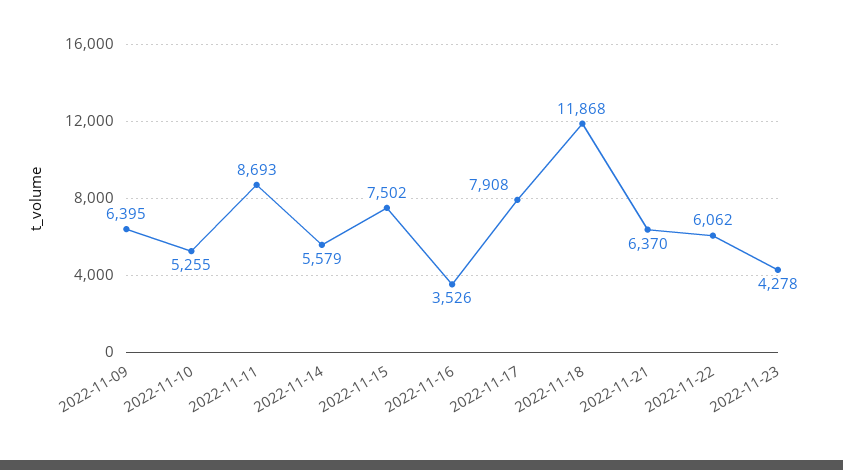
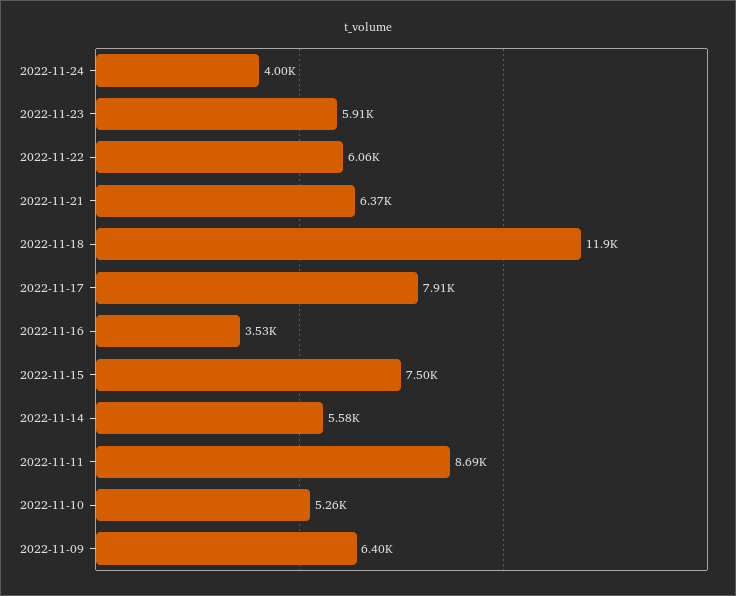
2022-11-23: 4278 -> 5910
2022-11-24: none -> 4000

